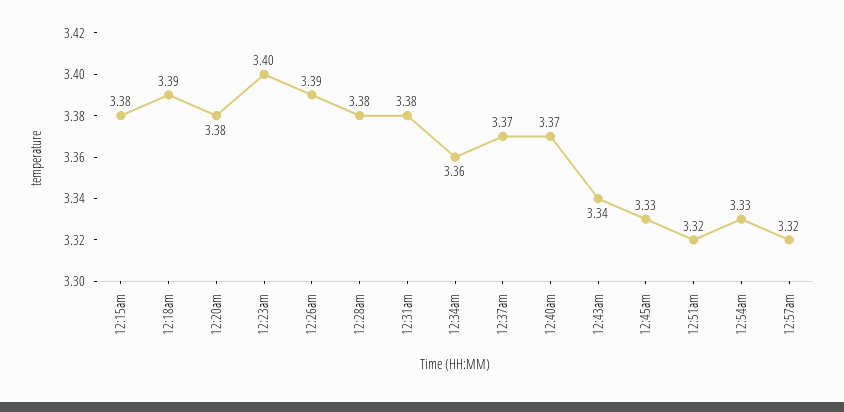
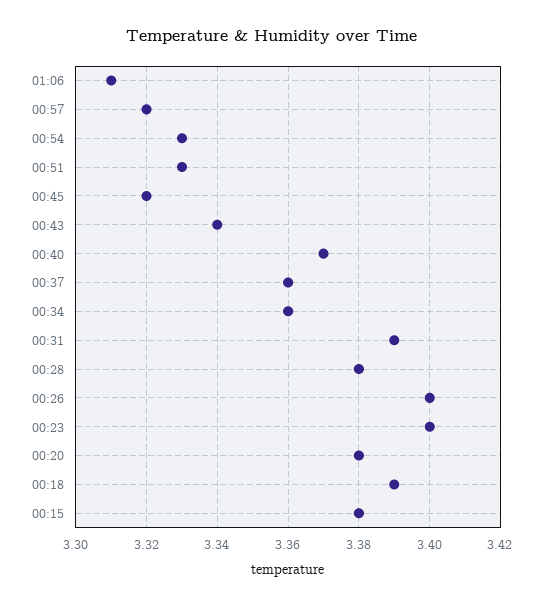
12:26am: 3.39 -> 3.4
12:31am: 3.38 -> 3.39
12:37am: 3.37 -> 3.36
12:45am: 3.33 -> 3.32
12:51am: 3.32 -> 3.33
01:06: none -> 3.31

